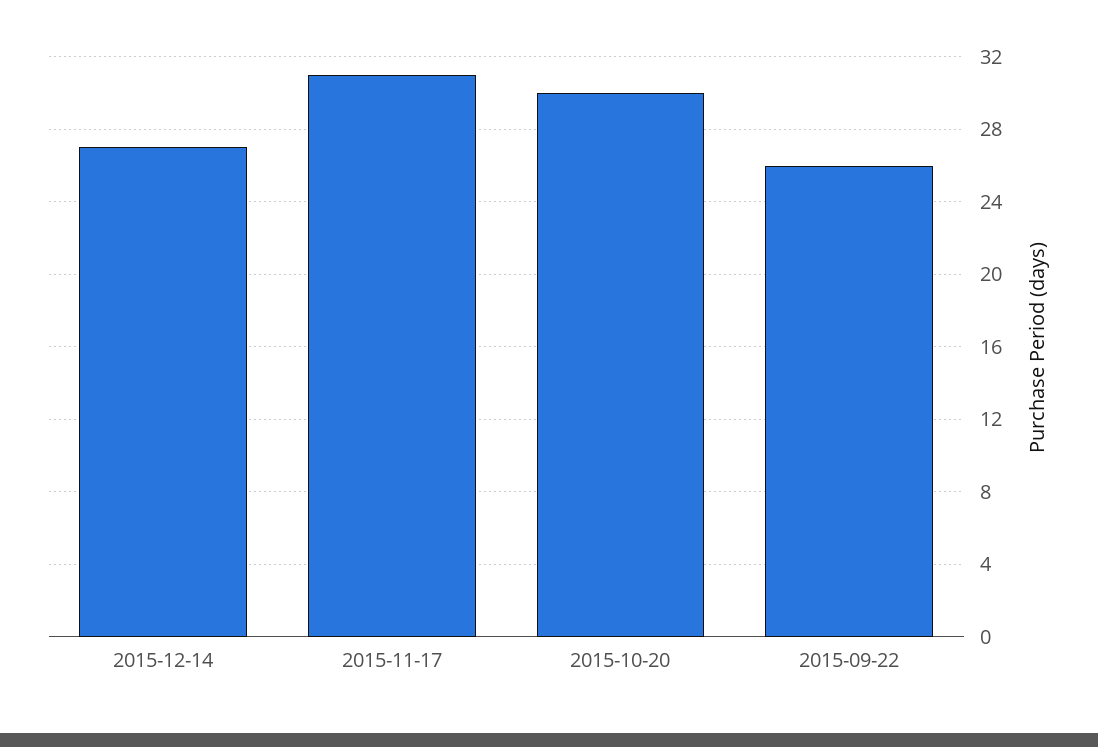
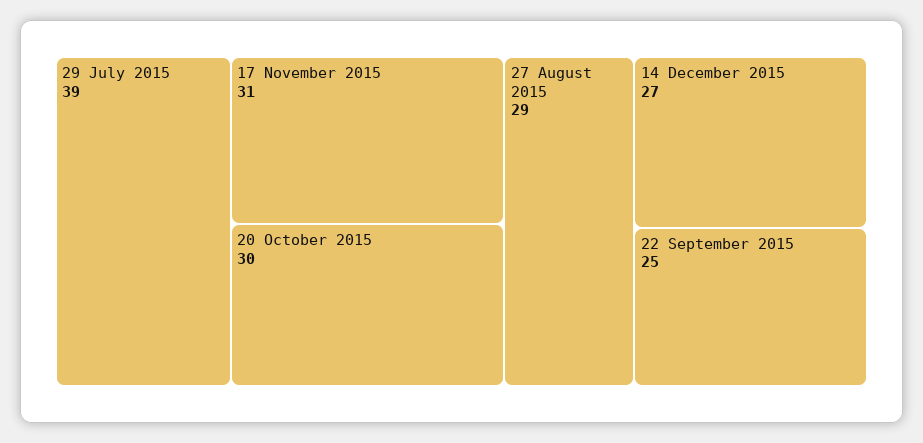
2015-09-22: 26 -> 25
29 July 2015: none -> 39
27 August 2015: none -> 29

